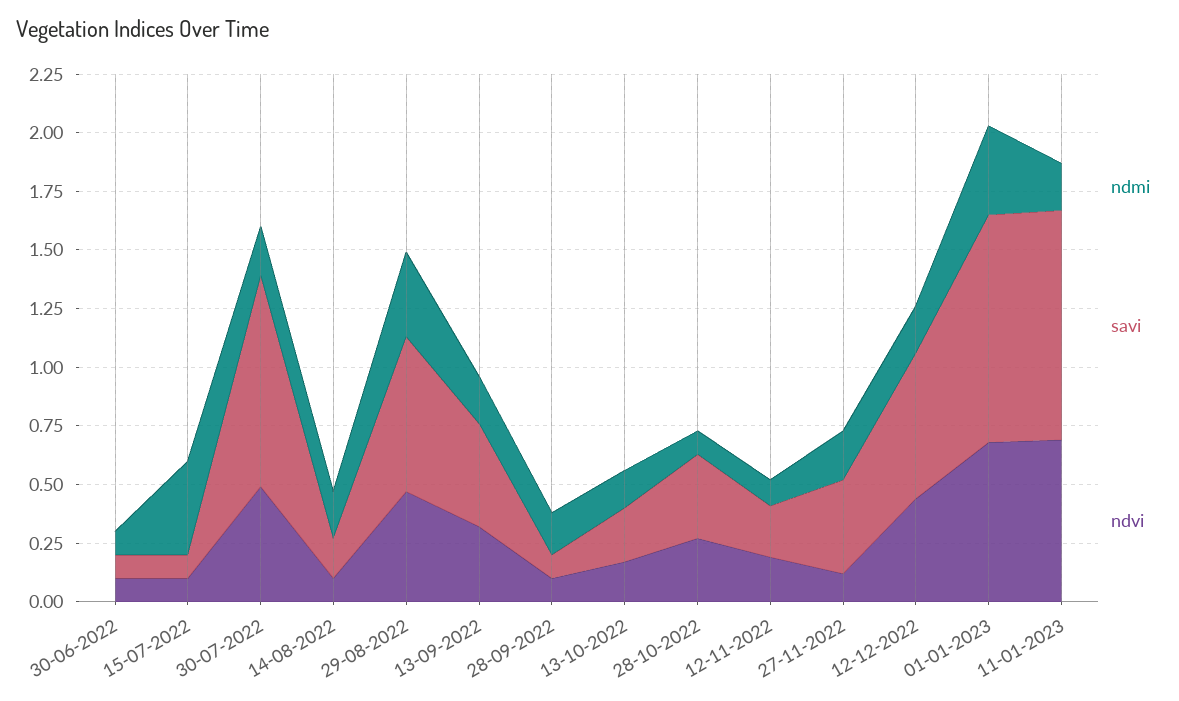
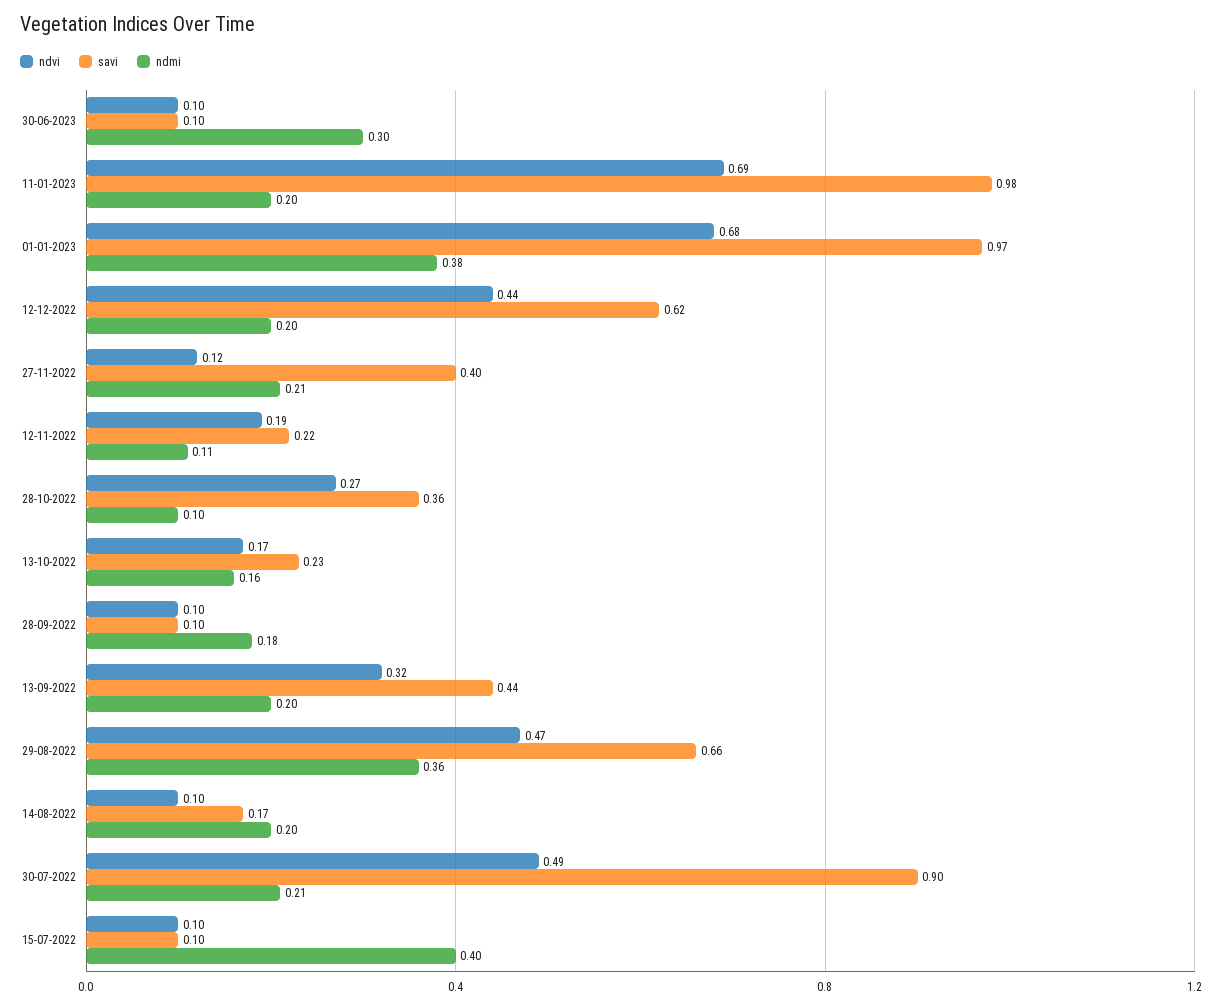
ndmi, 30-06-2022: 0.1 -> none
savi, 30-06-2022: 0.1 -> none
ndvi, 30-06-2022: 0.1 -> none
ndvi, 30-06-2023: none -> 0.1
savi, 30-06-2023: none -> 0.1
ndmi, 30-06-2023: none -> 0.3

